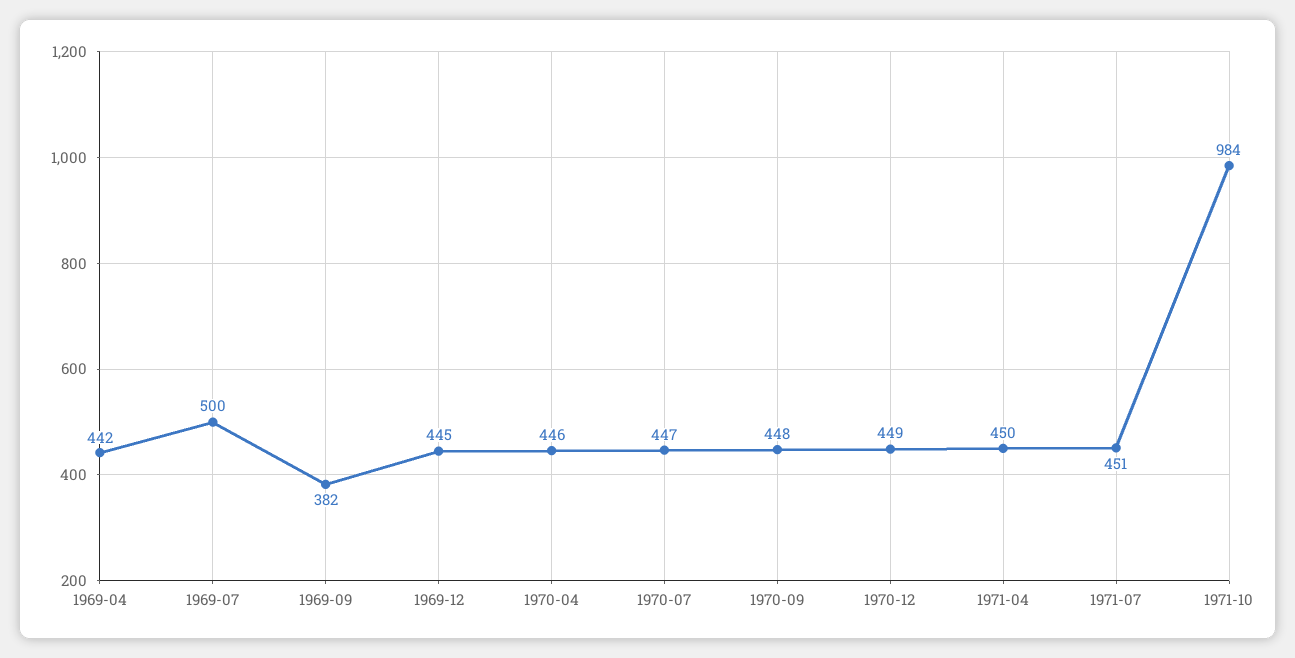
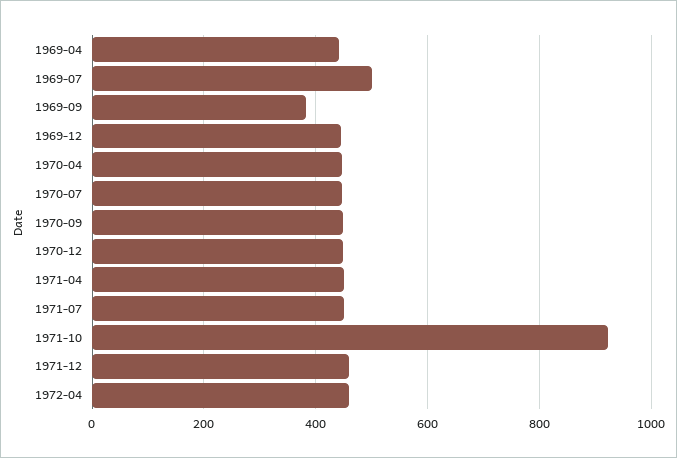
1971-10: 984 -> 920
1971-12: none -> 460
1972-04: none -> 460

